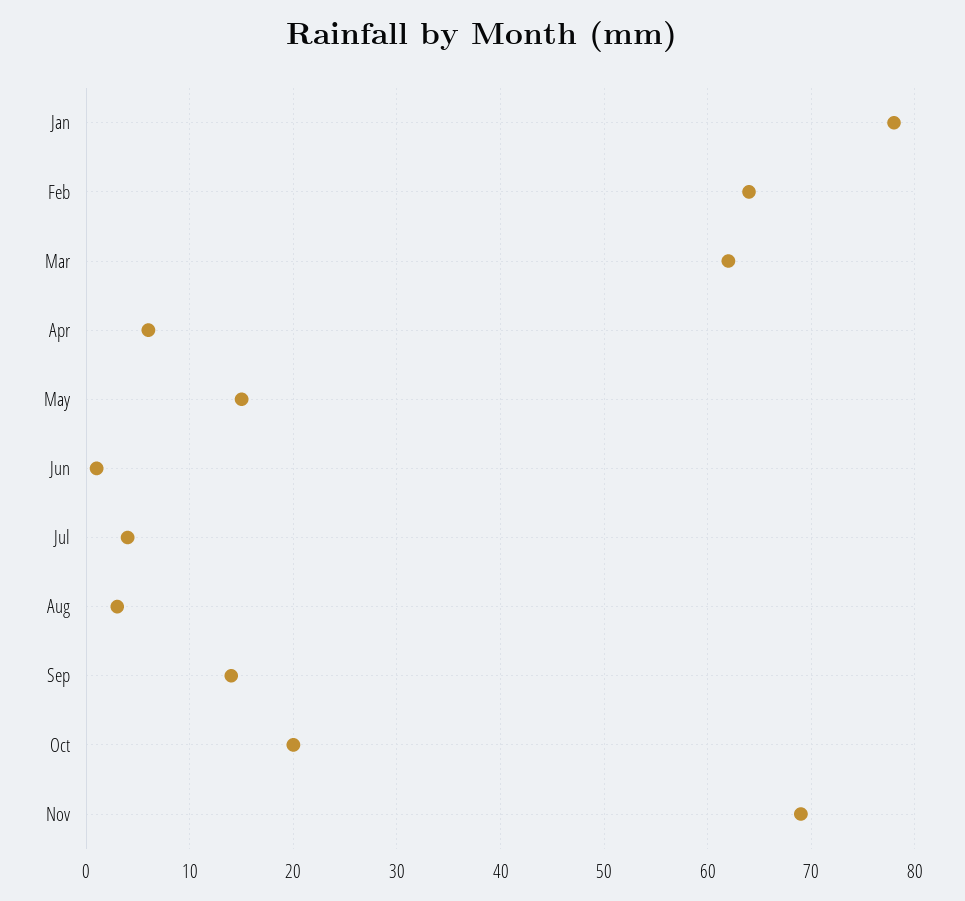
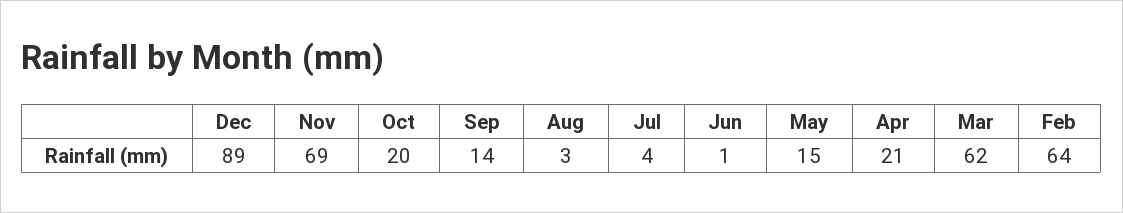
Jan: 78 -> none
Apr: 6 -> 21
Dec: none -> 89

